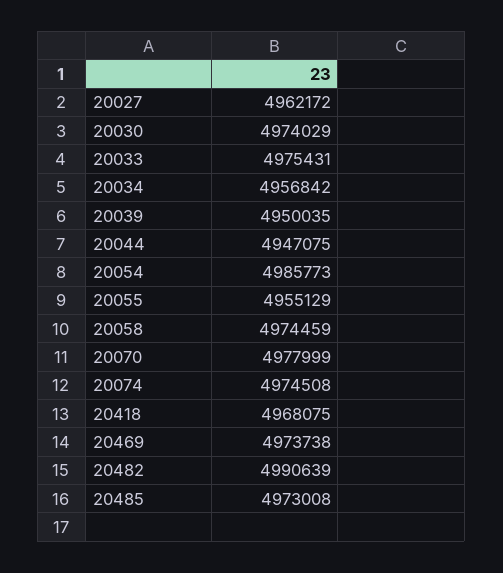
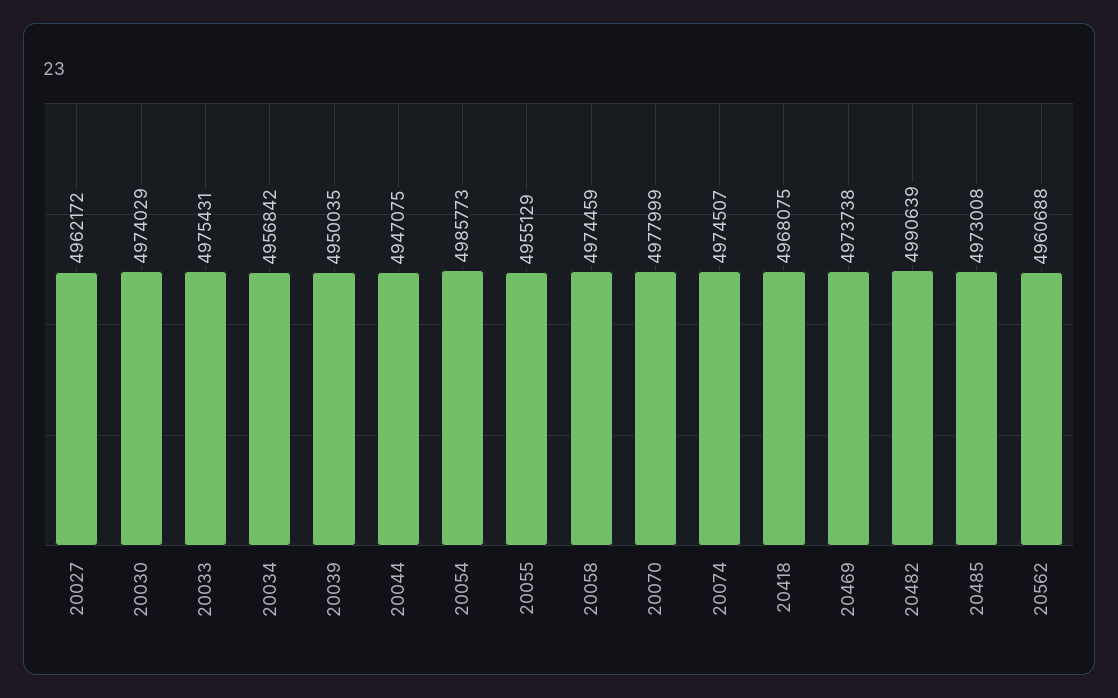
20074: 4974508 -> 4974507
20562: none -> 4960688

